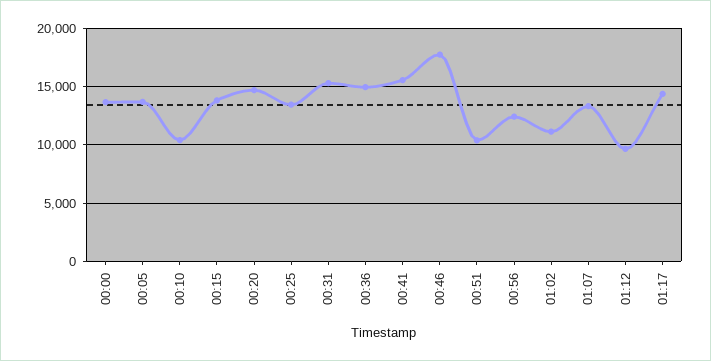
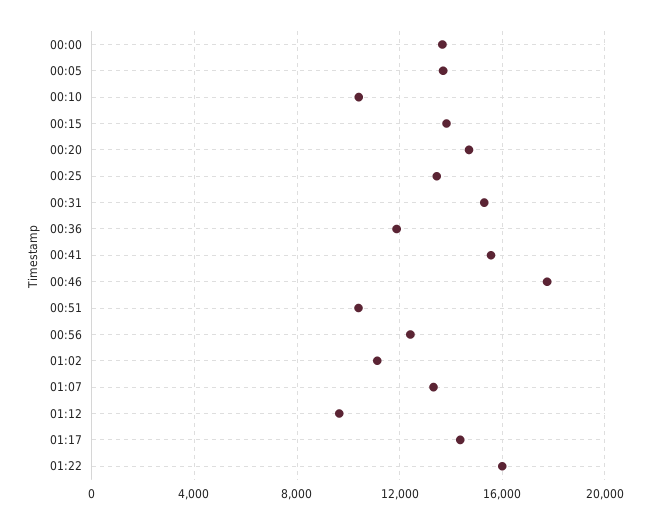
00:36: 15000 -> 12000
01:22: none -> 16000

